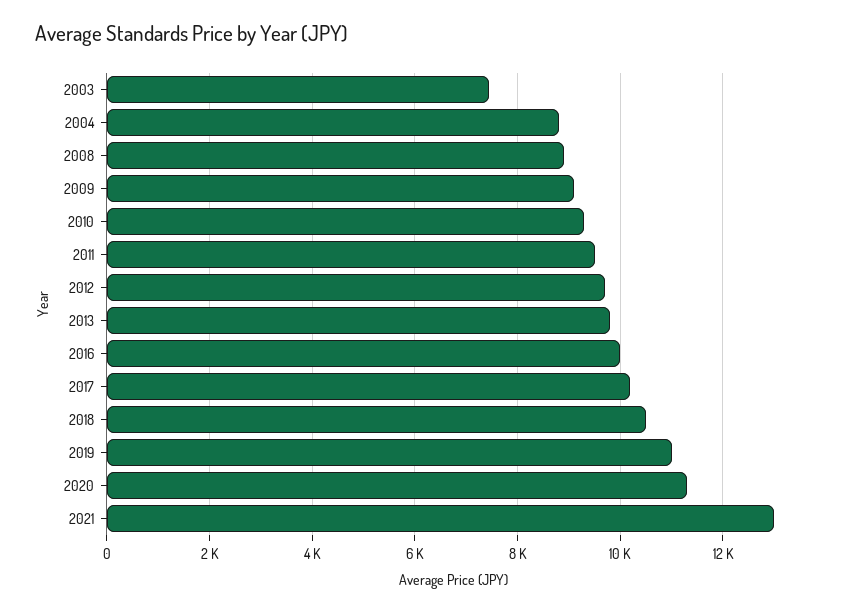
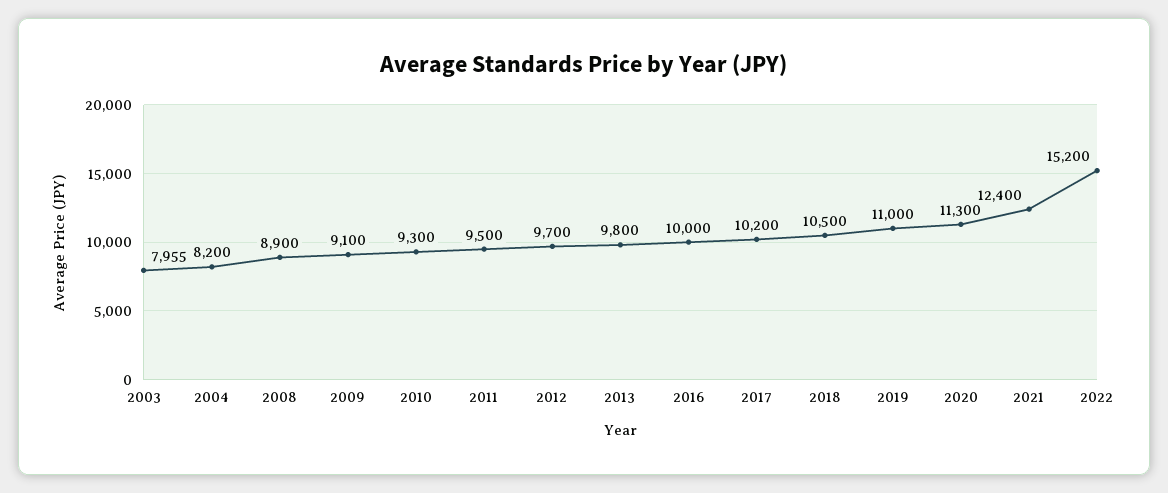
2003: 7400 -> 7955
2004: 8800 -> 8200
2021: 13000 -> 12400
2022: none -> 15200

